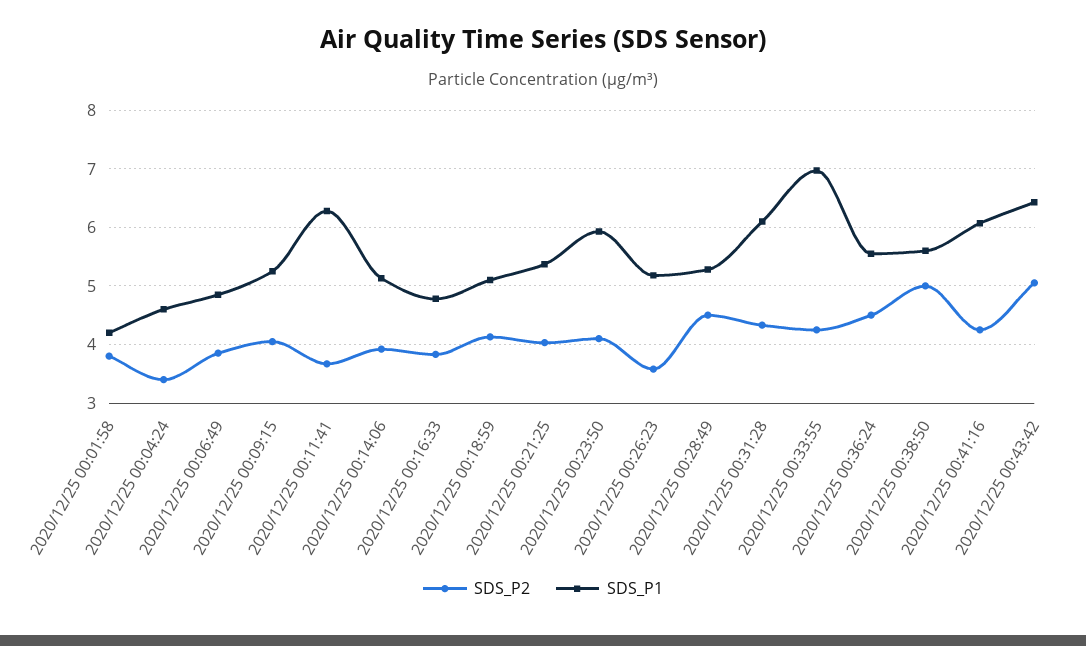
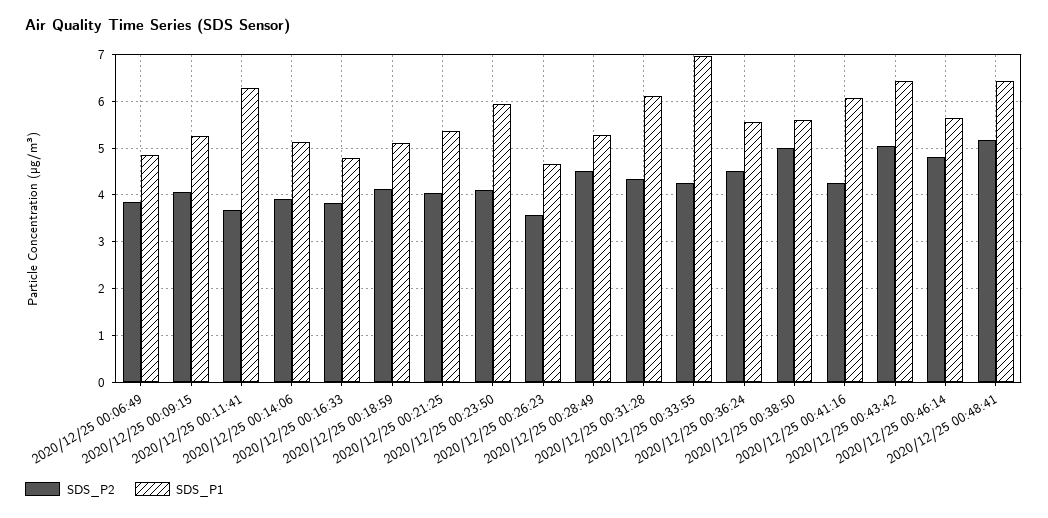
SDS_P2, 2020/12/25 00:01:58: 3.8 -> none
SDS_P1, 2020/12/25 00:01:58: 4.2 -> none
SDS_P2, 2020/12/25 00:04:24: 3.4 -> none
SDS_P1, 2020/12/25 00:04:24: 4.6 -> none
SDS_P1, 2020/12/25 00:26:23: 5.2 -> 4.6
SDS_P2, 2020/12/25 00:46:14: none -> 4.8
SDS_P1, 2020/12/25 00:46:14: none -> 5.6
SDS_P2, 2020/12/25 00:48:41: none -> 5.2
SDS_P1, 2020/12/25 00:48:41: none -> 6.4

